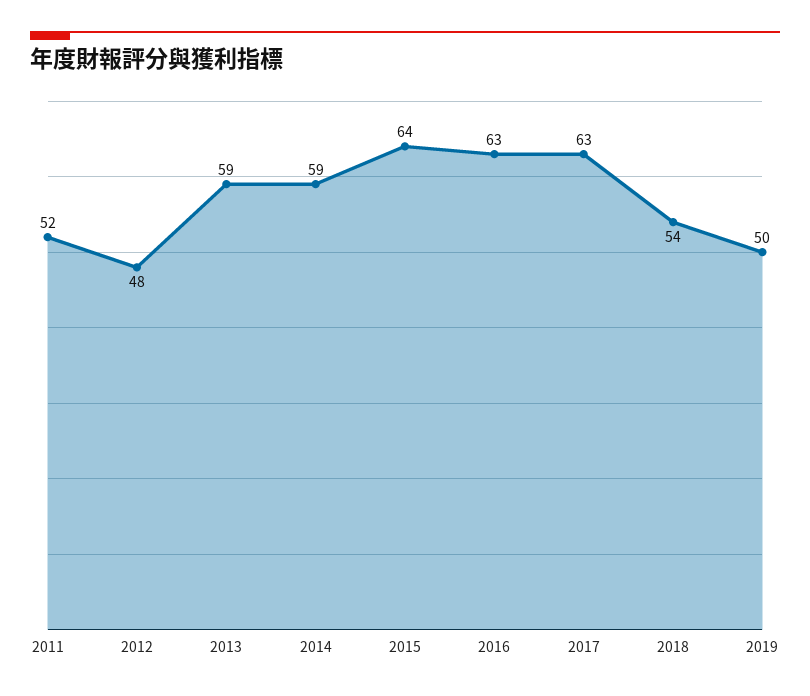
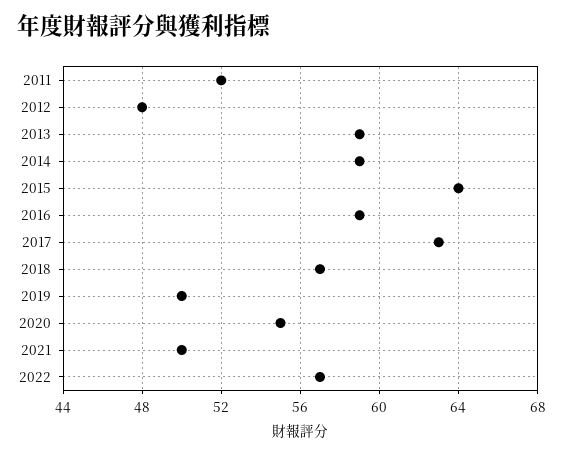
2016: 63 -> 59
2018: 54 -> 57
2020: none -> 55
2021: none -> 50
2022: none -> 57

